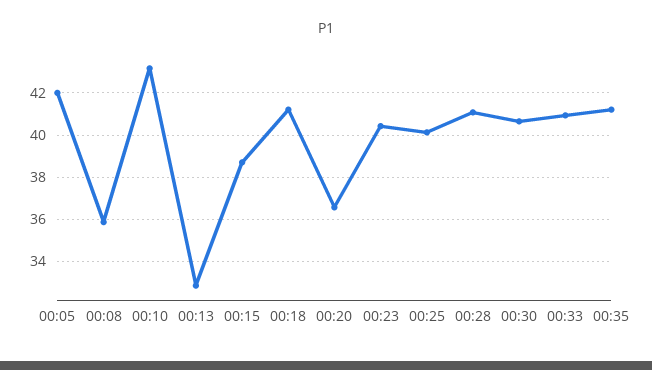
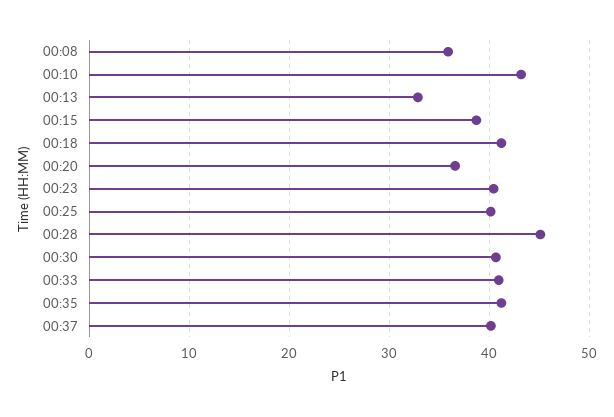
00:05: 42 -> none
00:28: 41 -> 45
00:37: none -> 40

